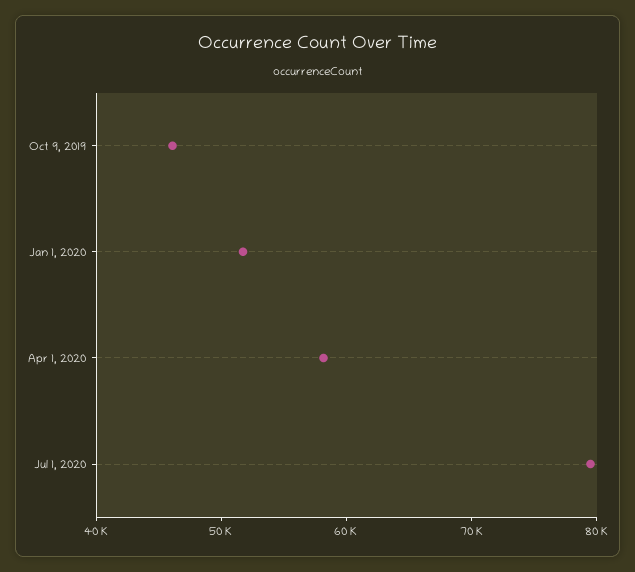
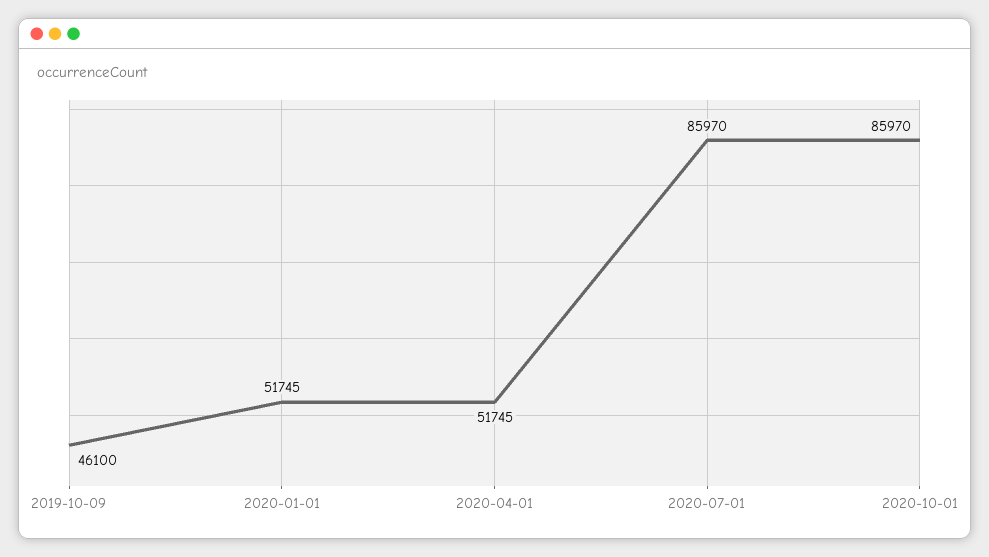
Apr 1, 2020: 58000 -> 51745
Jul 1, 2020: 80000 -> 85970
2020-10-01: none -> 85970

